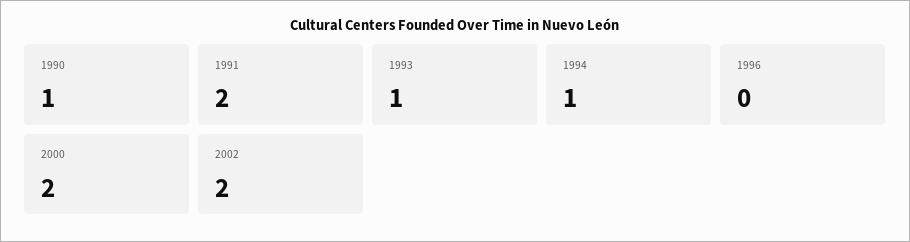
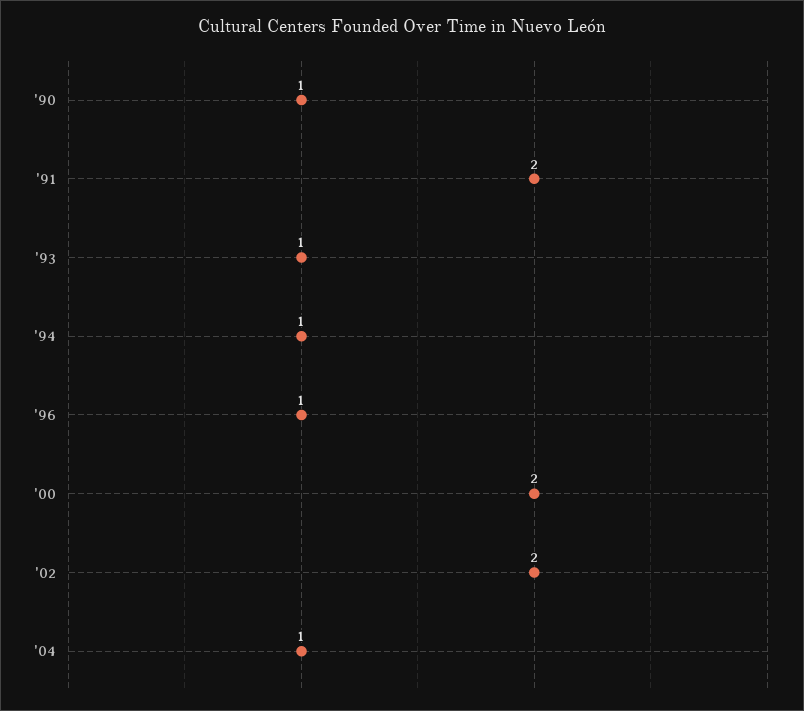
1996: 0 -> 1
'04: none -> 1

